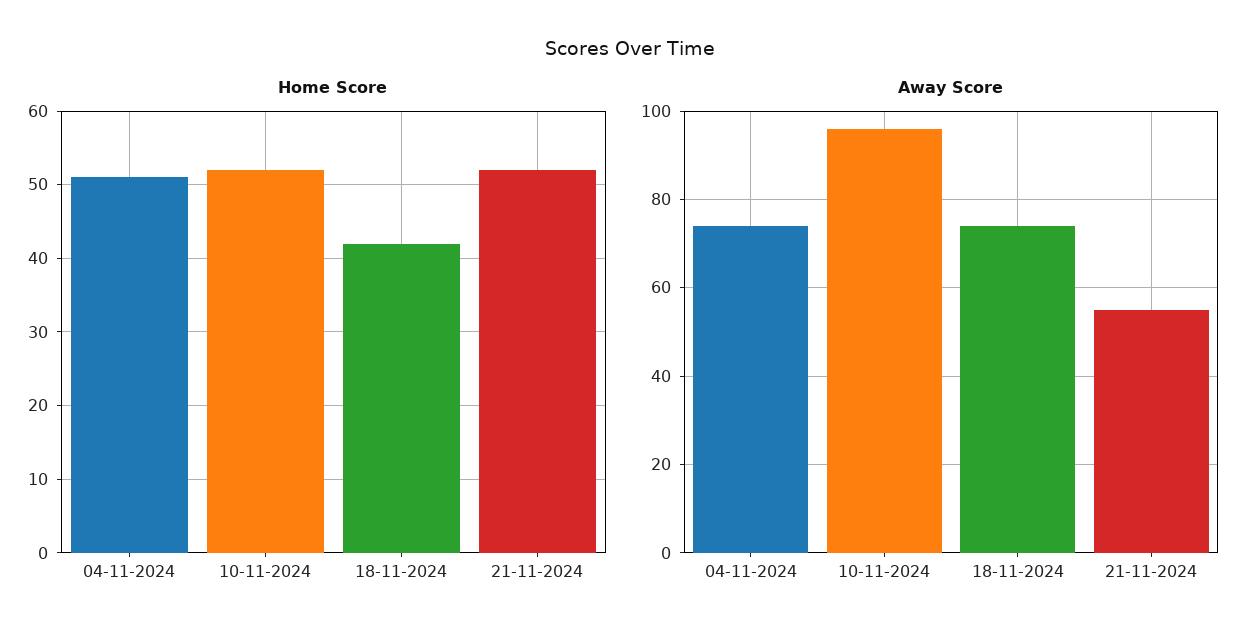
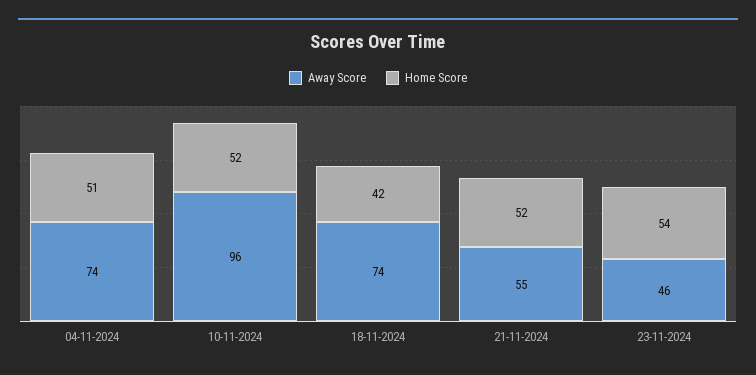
Away Score, 23-11-2024: none -> 46
Home Score, 23-11-2024: none -> 54

